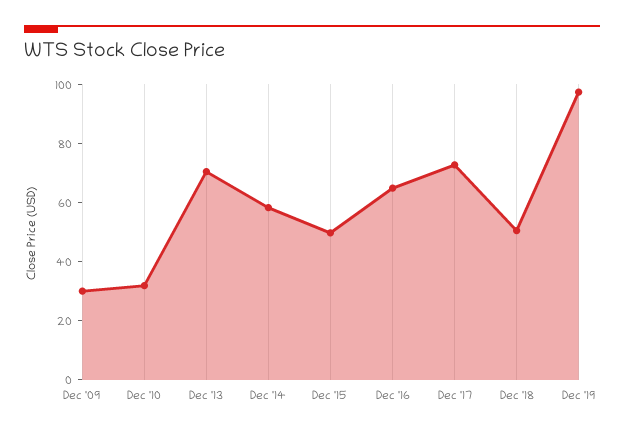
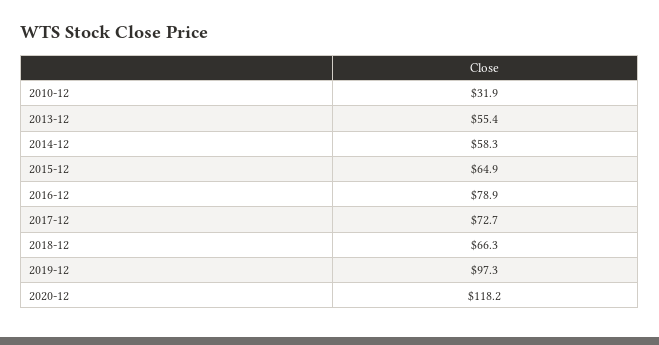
Dec '09: 30 -> none
Dec '13: 70 -> 55.4
Dec '15: 50 -> 64.9
Dec '16: 65 -> 78.9
Dec '18: 50 -> 66.3
2020-12: none -> 118.2

